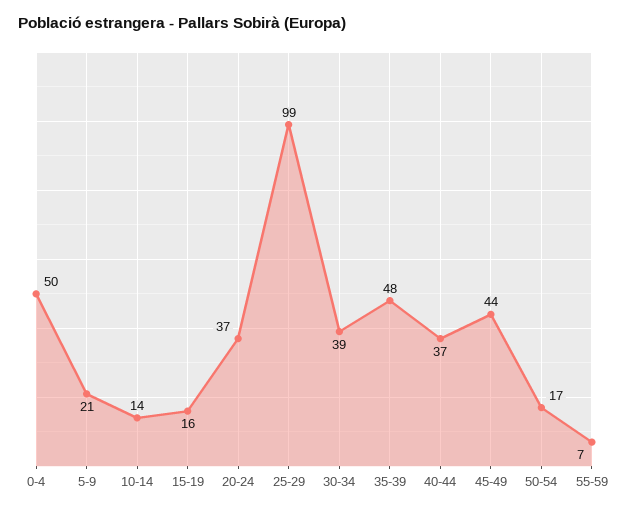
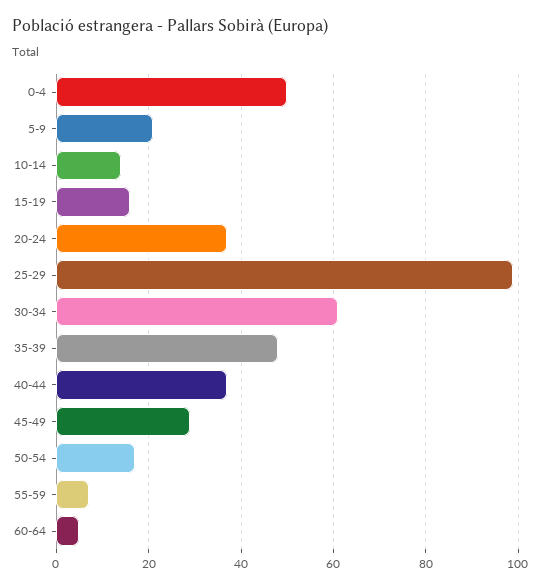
30-34: 39 -> 60
45-49: 44 -> 30
60-64: none -> 5

